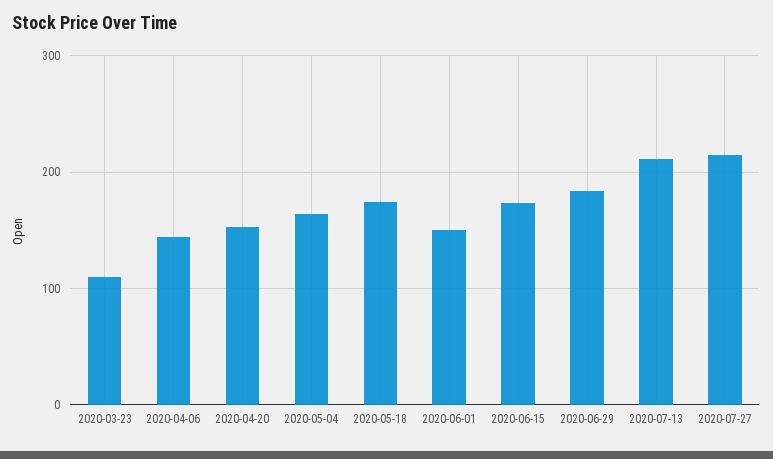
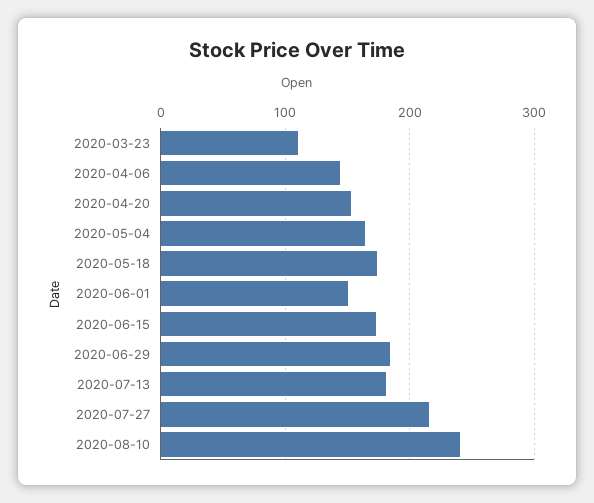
2020-07-13: 210 -> 180
2020-08-10: none -> 240

